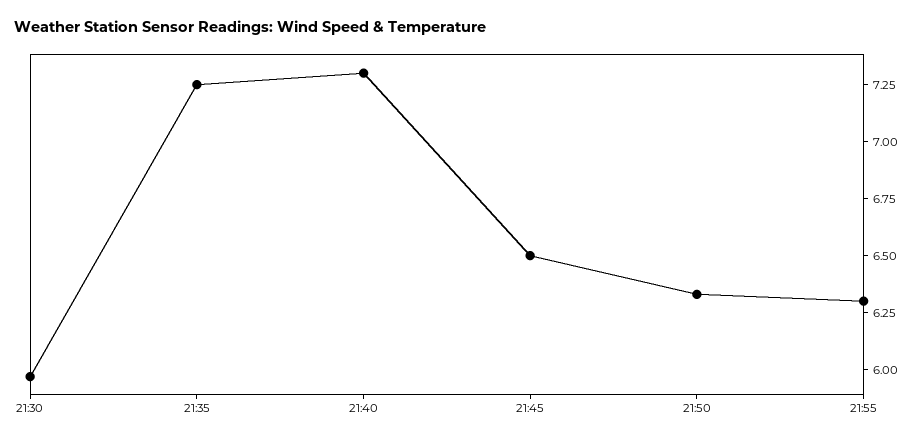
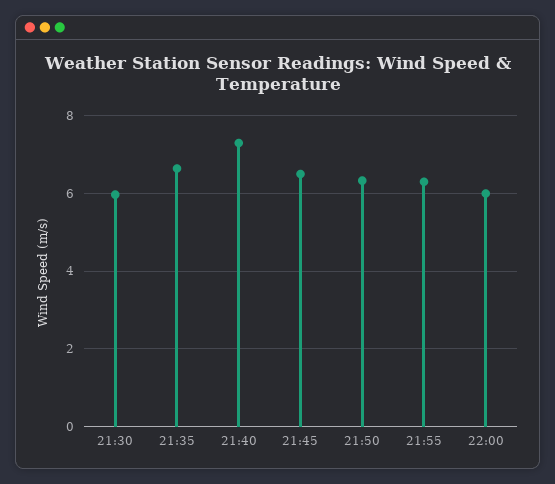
21:35: 7.25 -> 6.6
22:00: none -> 6

